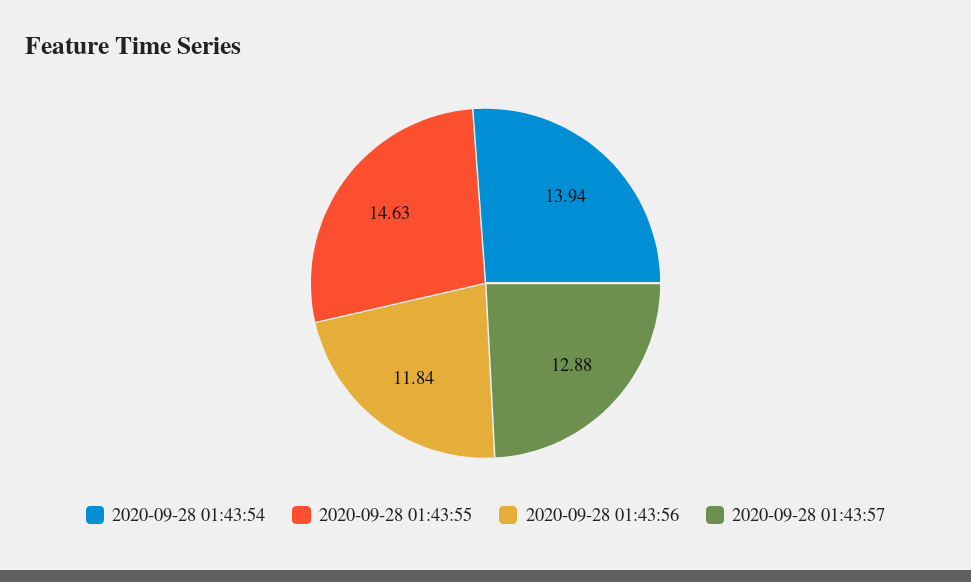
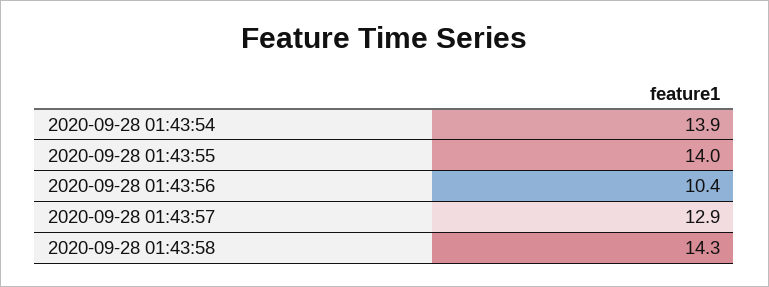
2020-09-28 01:43:55: 14.63 -> 14
2020-09-28 01:43:56: 11.84 -> 10.4
2020-09-28 01:43:58: none -> 14.3

